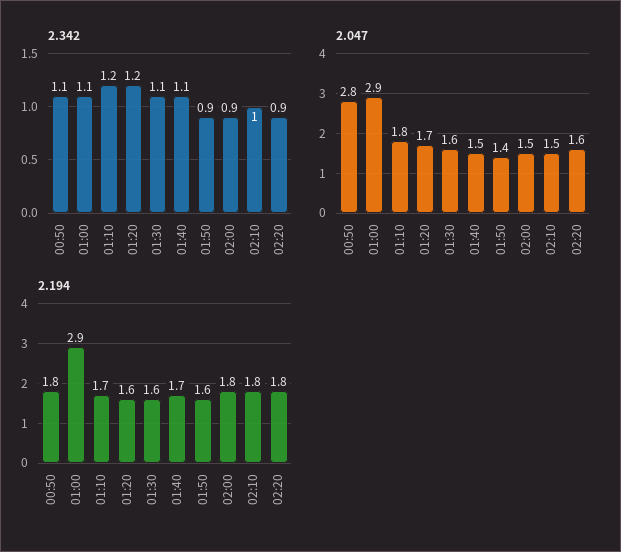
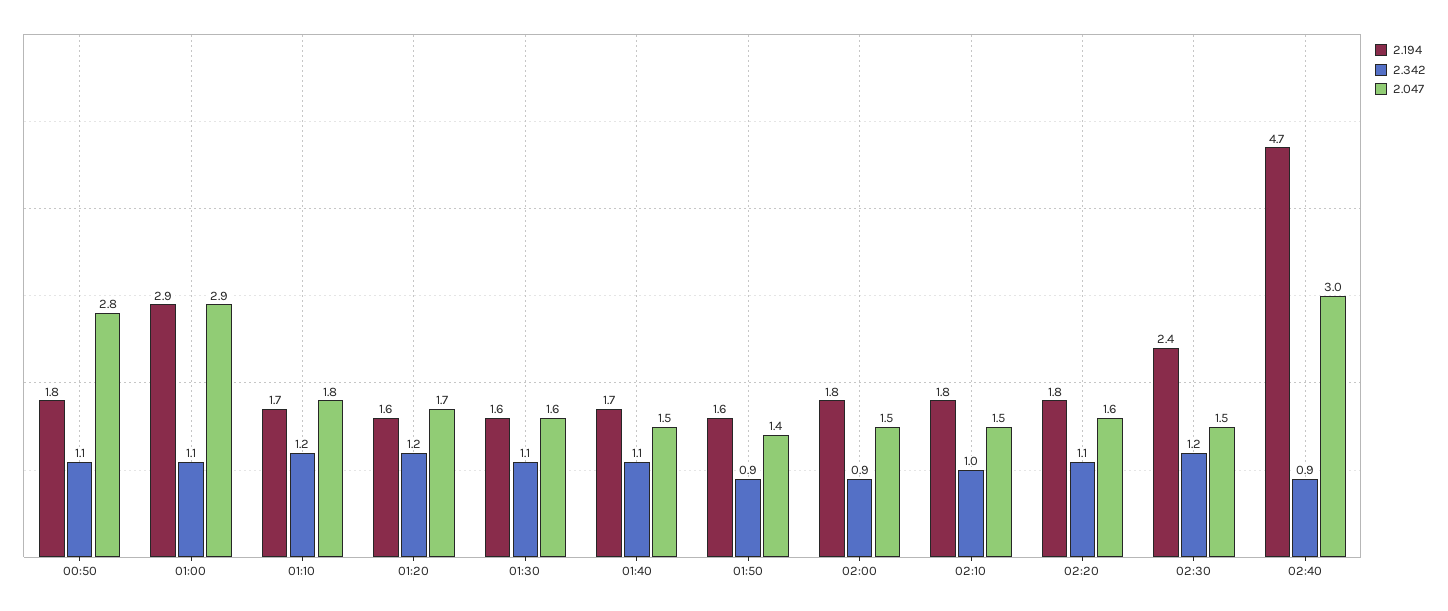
2.342, 02:20: 0.9 -> 1.1
2.194, 02:30: none -> 2.4
2.342, 02:30: none -> 1.2
2.047, 02:30: none -> 1.5
2.194, 02:40: none -> 4.7
2.342, 02:40: none -> 0.9
2.047, 02:40: none -> 3

